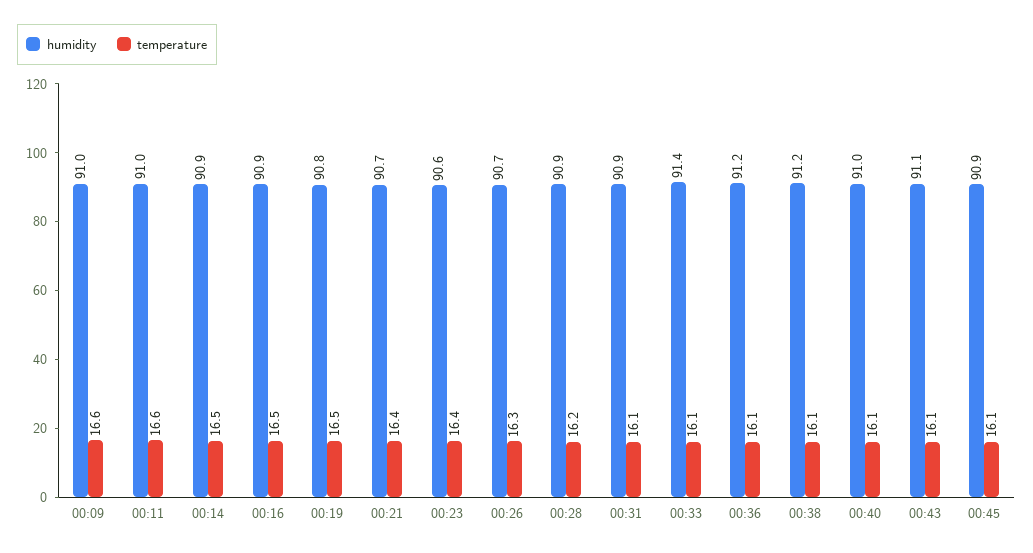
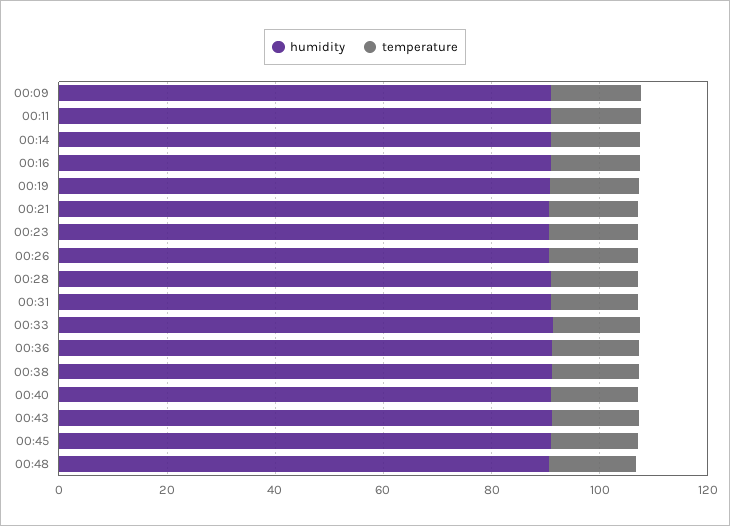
humidity, 00:48: none -> 90
temperature, 00:48: none -> 15

